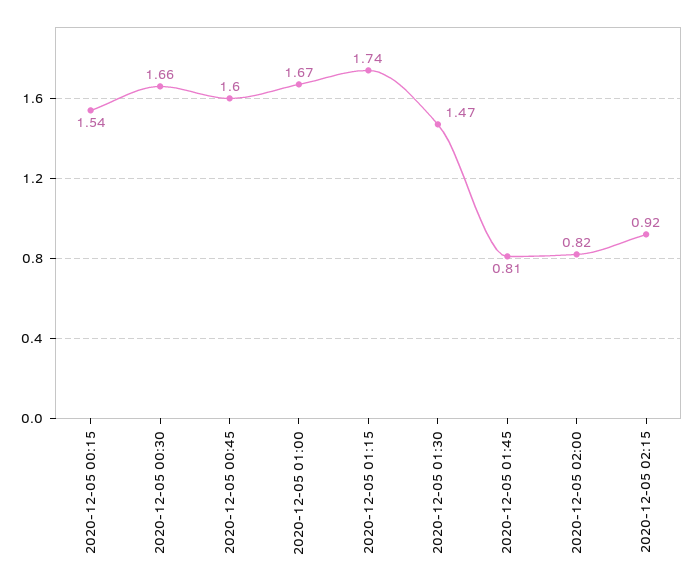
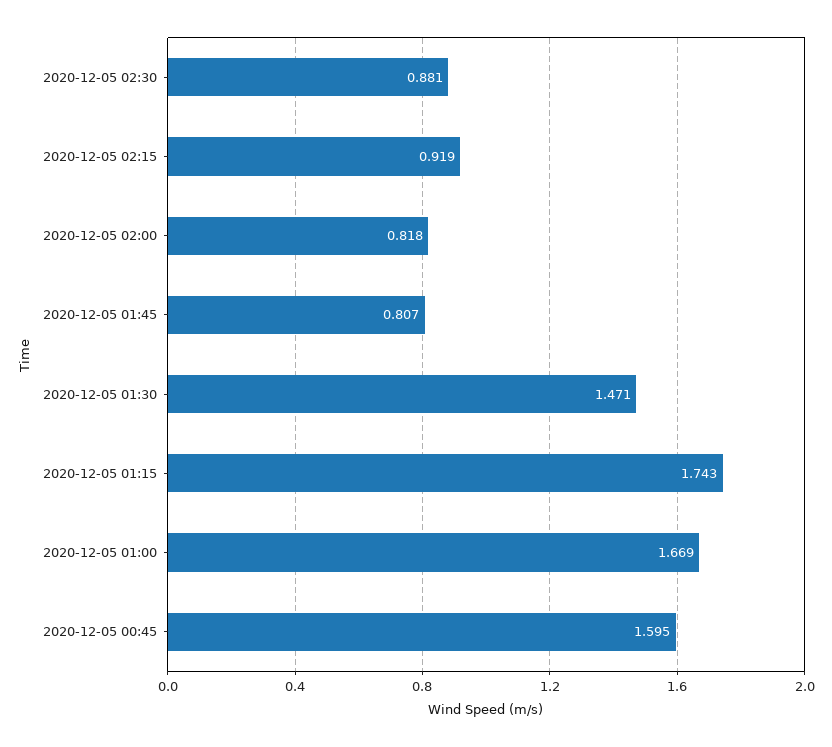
2020-12-05 00:15: 1.54 -> none
2020-12-05 00:30: 1.66 -> none
2020-12-05 02:30: none -> 0.881

